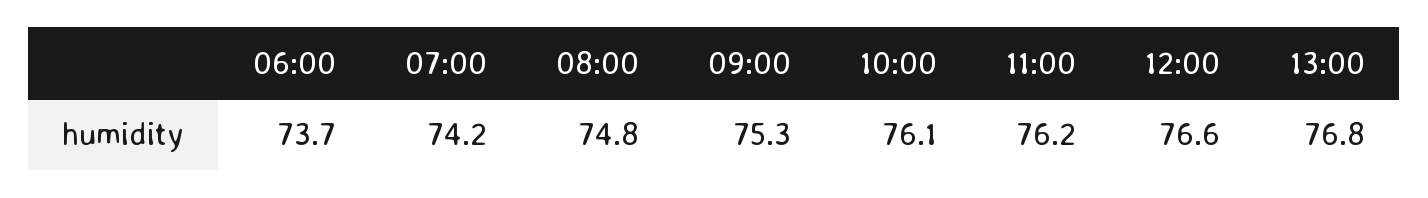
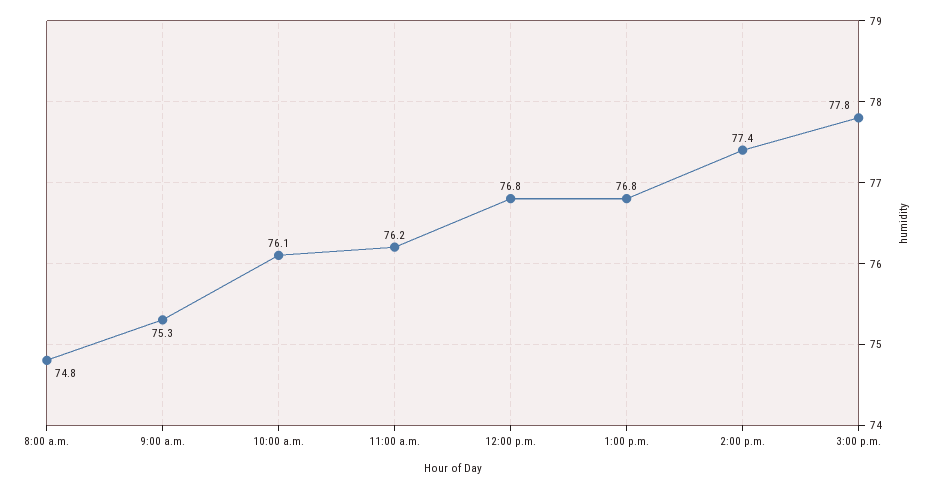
06:00: 73.7 -> none
07:00: 74.2 -> none
12:00: 76.6 -> 76.8
2:00 p.m.: none -> 77.4
3:00 p.m.: none -> 77.8

